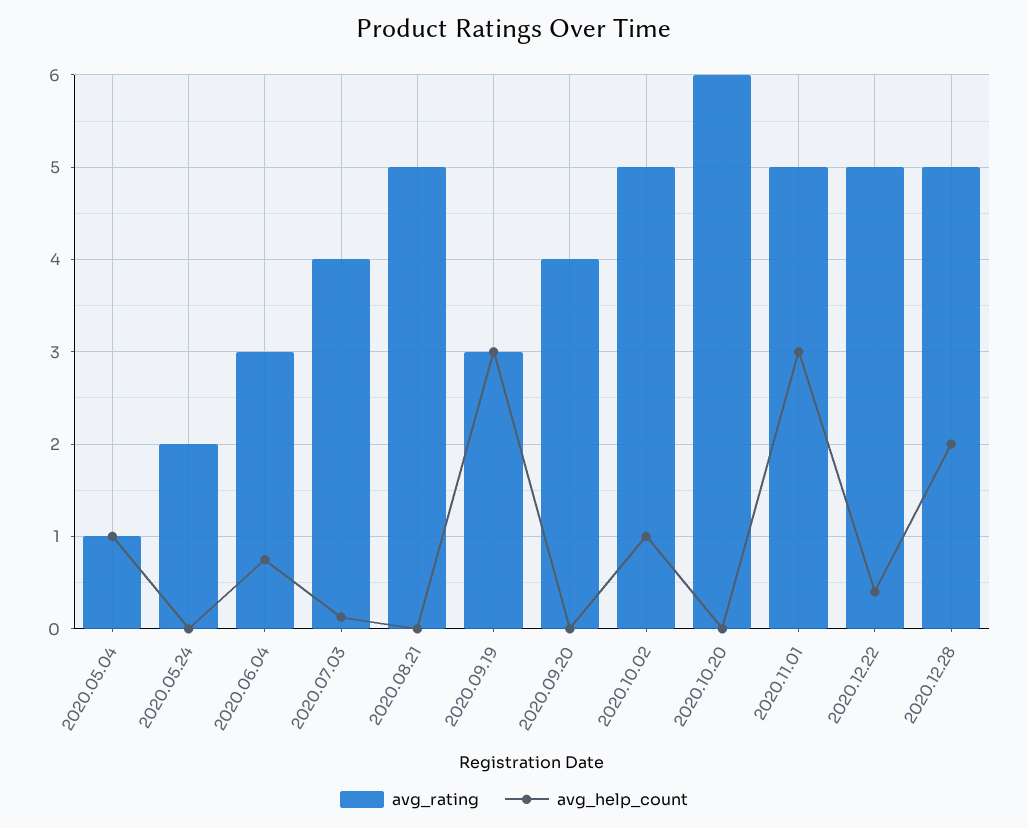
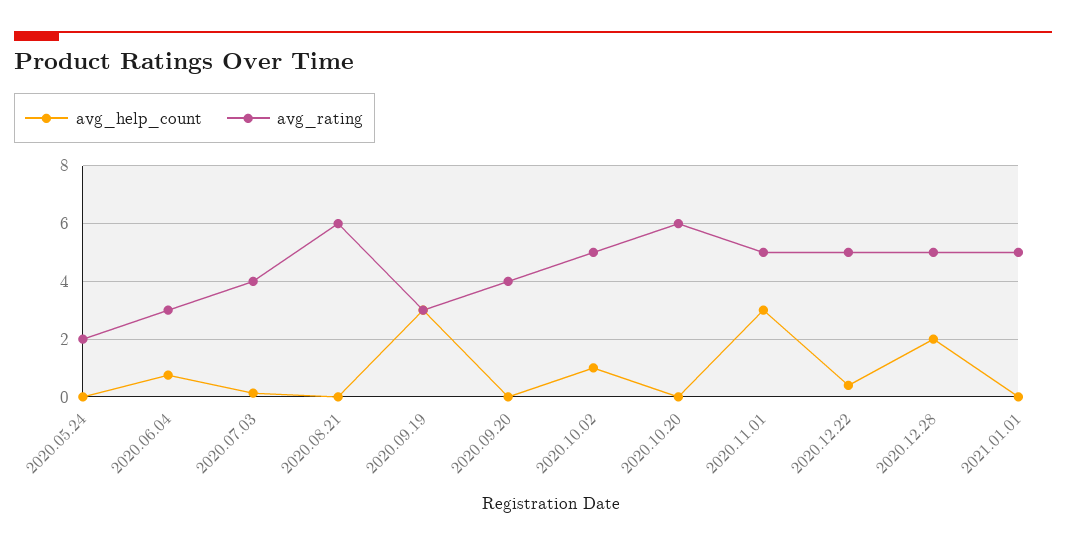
avg_rating, 2020.05.04: 1 -> none
avg_help_count, 2020.05.04: 1 -> none
avg_rating, 2020.08.21: 5 -> 6
avg_help_count, 2021.01.01: none -> 0
avg_rating, 2021.01.01: none -> 5

